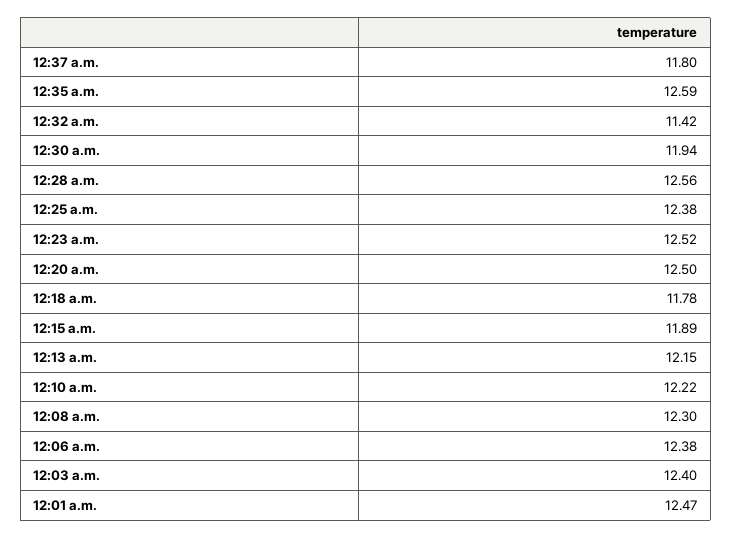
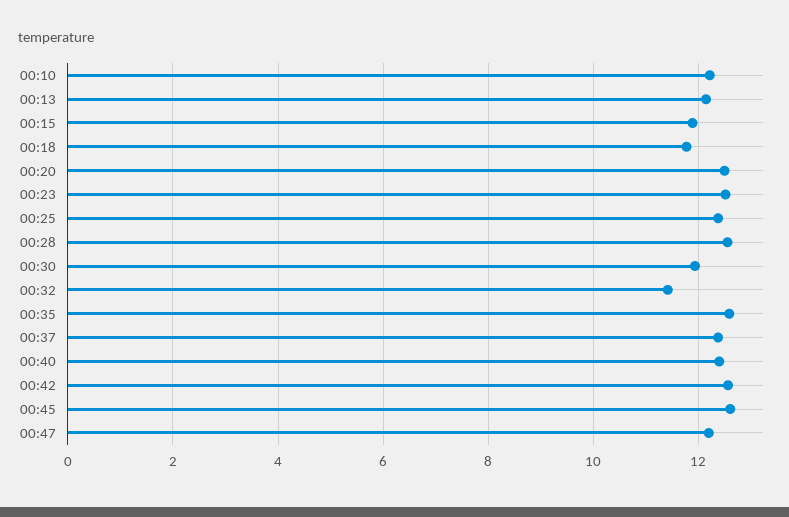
12:37 a.m.: 11.8 -> 12.4
12:08 a.m.: 12.3 -> none
12:06 a.m.: 12.38 -> none
12:03 a.m.: 12.4 -> none
12:01 a.m.: 12.47 -> none
00:40: none -> 12.4
00:42: none -> 12.6
00:45: none -> 12.6
00:47: none -> 12.2

